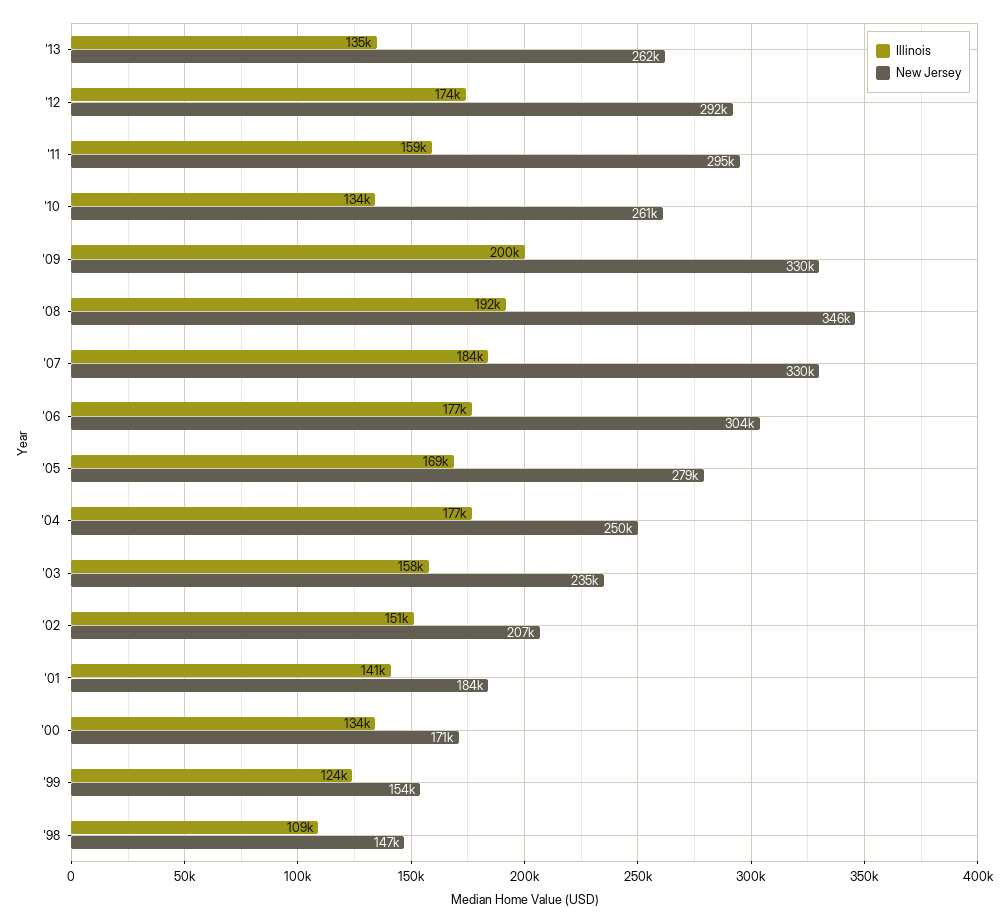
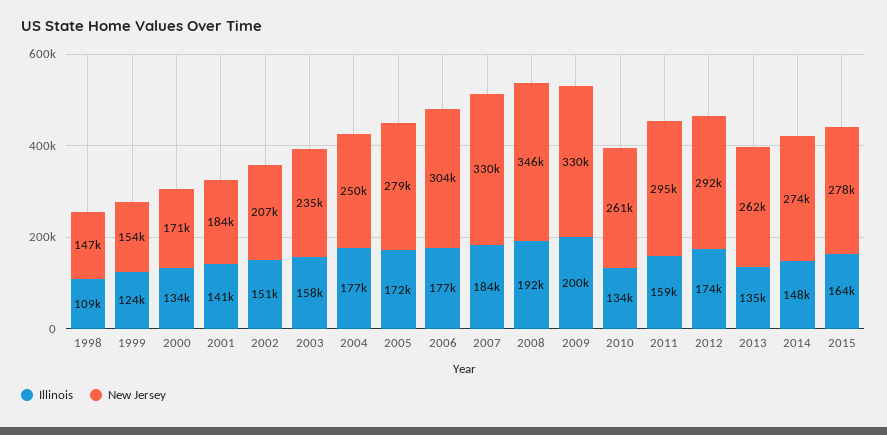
Illinois, '05: 169000 -> 172000
Illinois, 2014: none -> 148000
New Jersey, 2014: none -> 274000
Illinois, 2015: none -> 164000
New Jersey, 2015: none -> 278000

